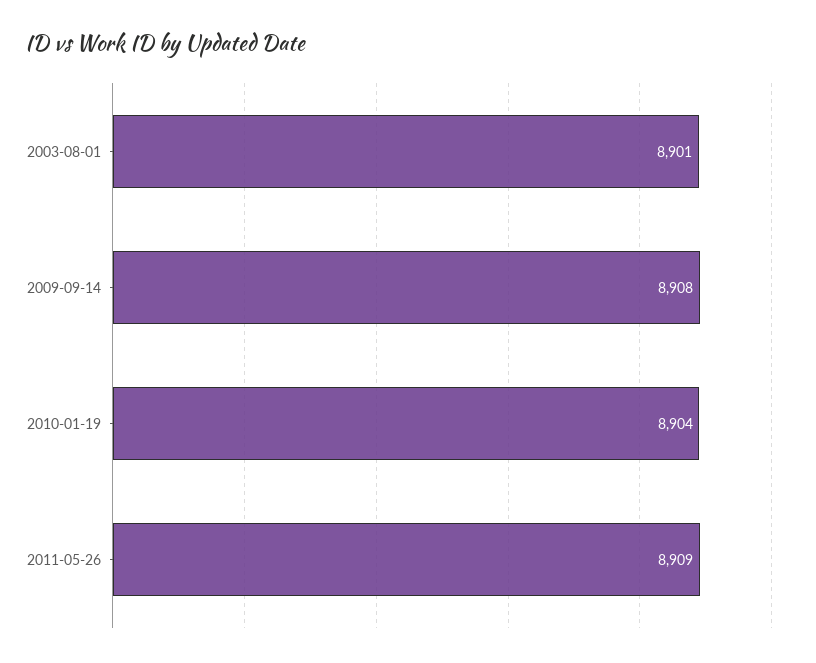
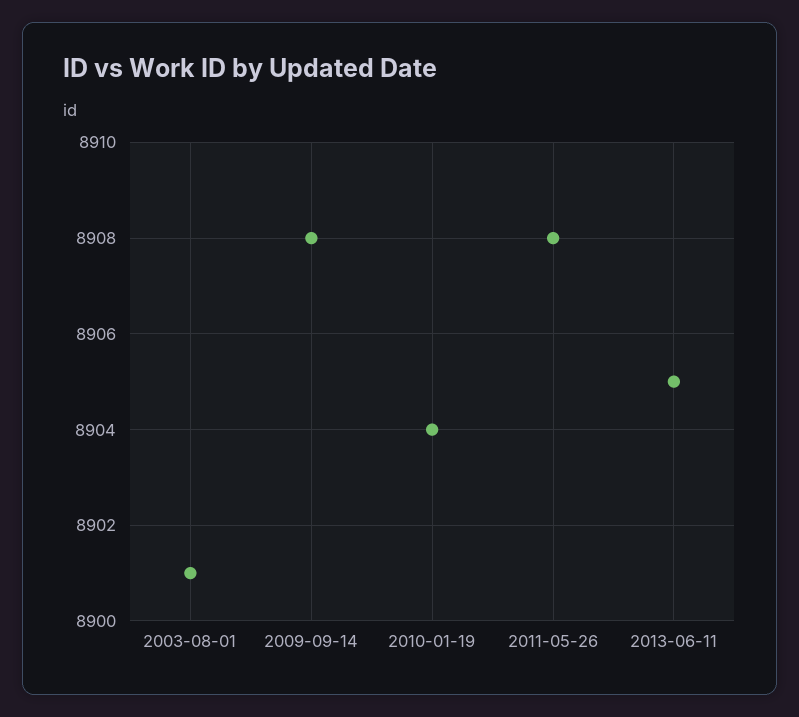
2011-05-26: 8909 -> 8908
2013-06-11: none -> 8905

